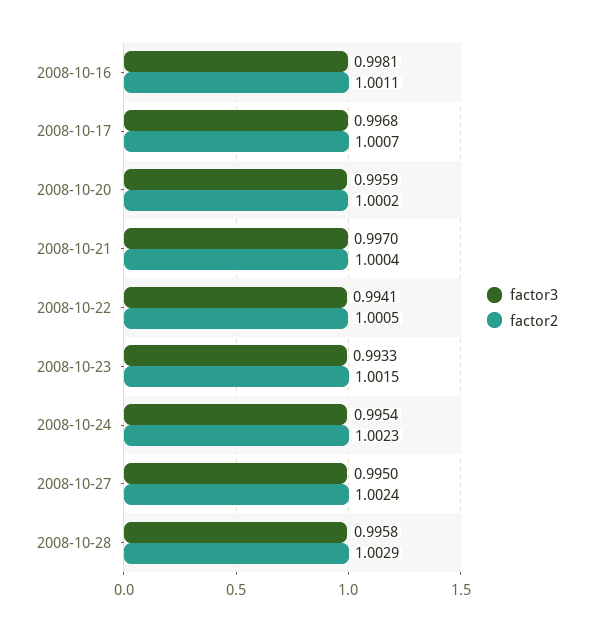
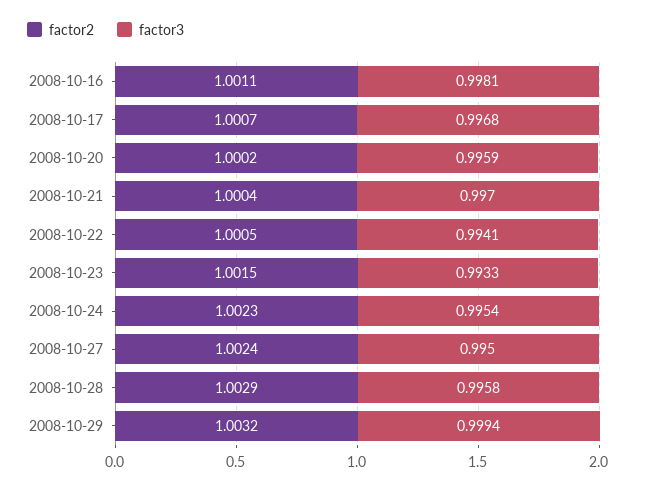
factor2, 2008-10-29: none -> 1.0032
factor3, 2008-10-29: none -> 0.9994

